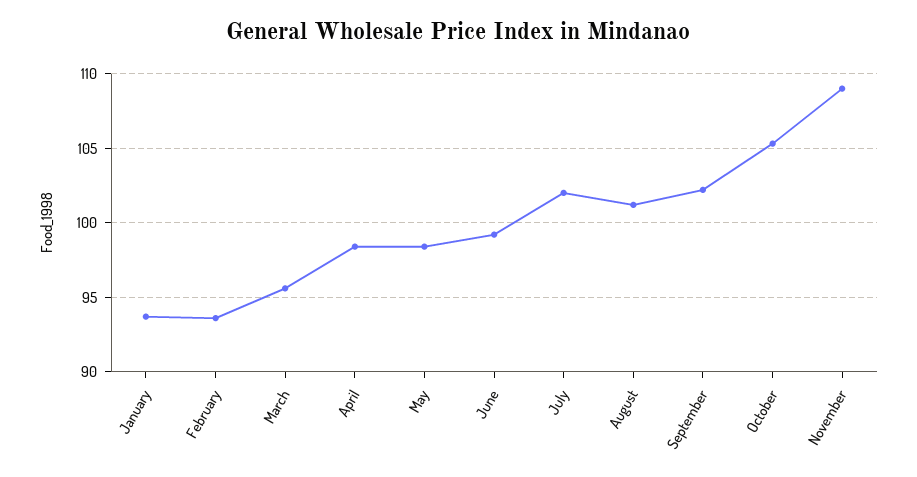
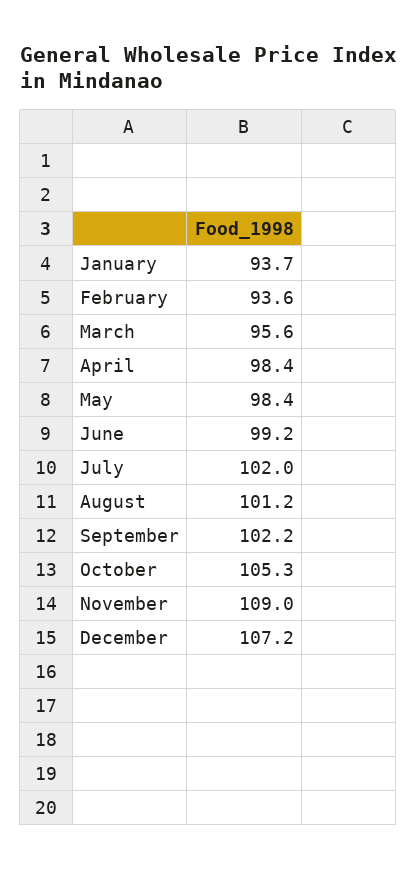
December: none -> 107.2

